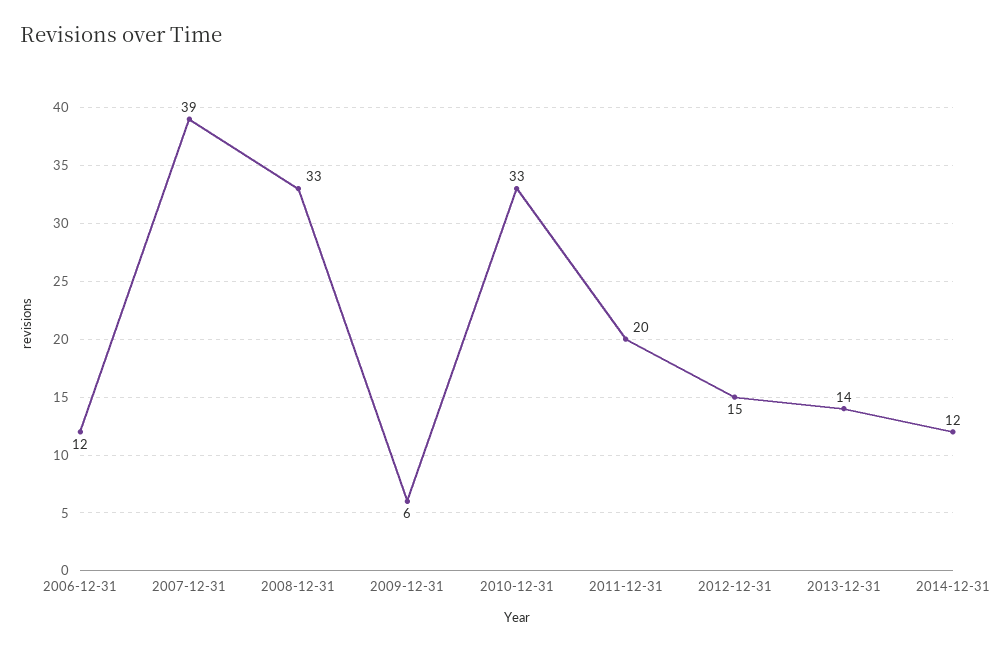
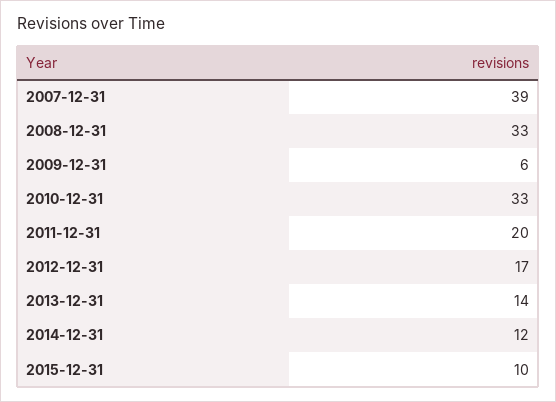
2006-12-31: 12 -> none
2012-12-31: 15 -> 17
2015-12-31: none -> 10

